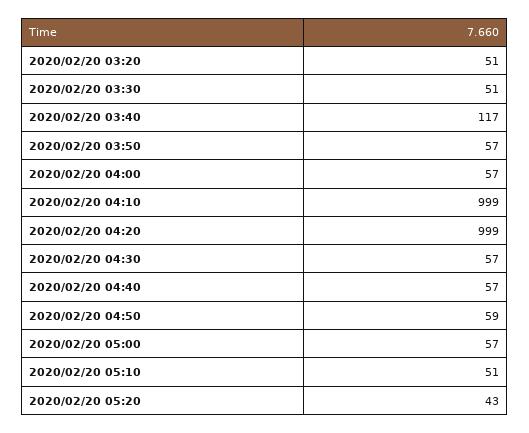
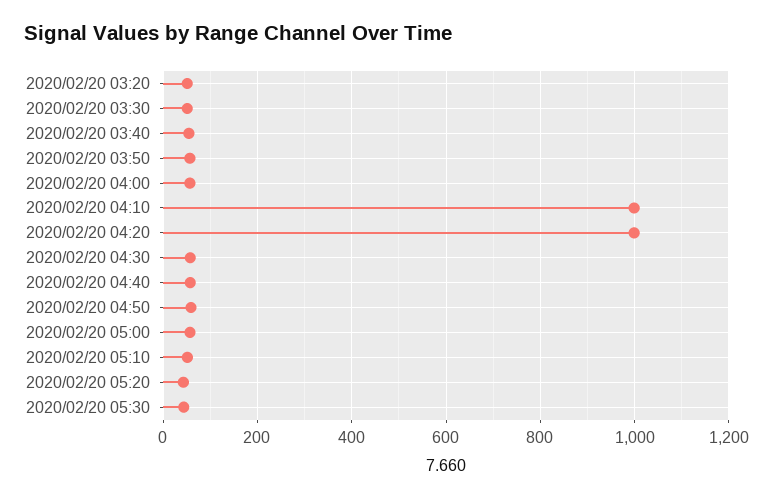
2020/02/20 03:40: 117 -> 60
2020/02/20 05:30: none -> 40

